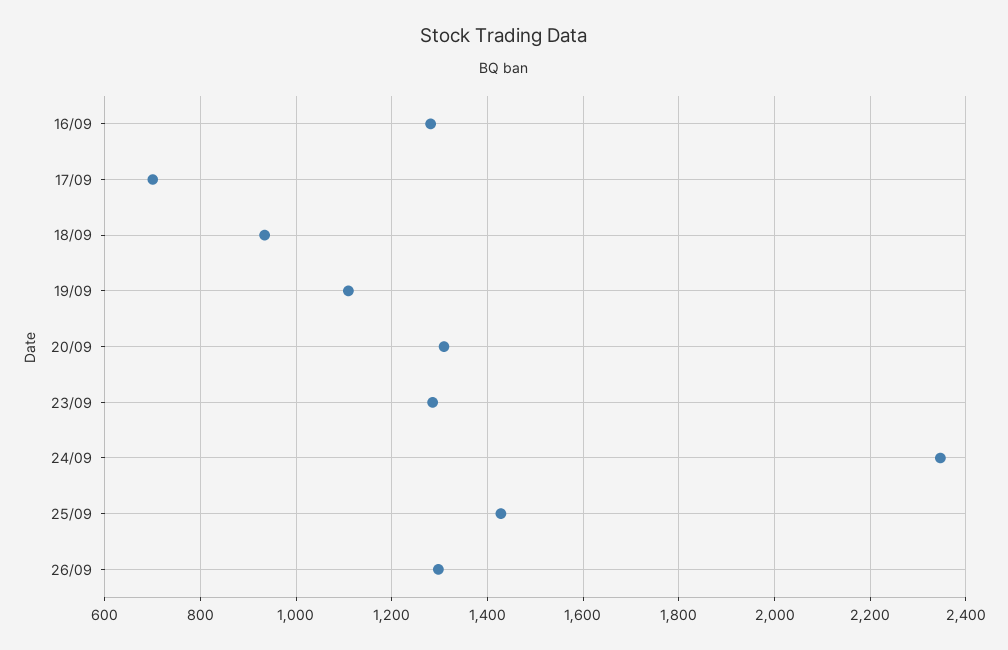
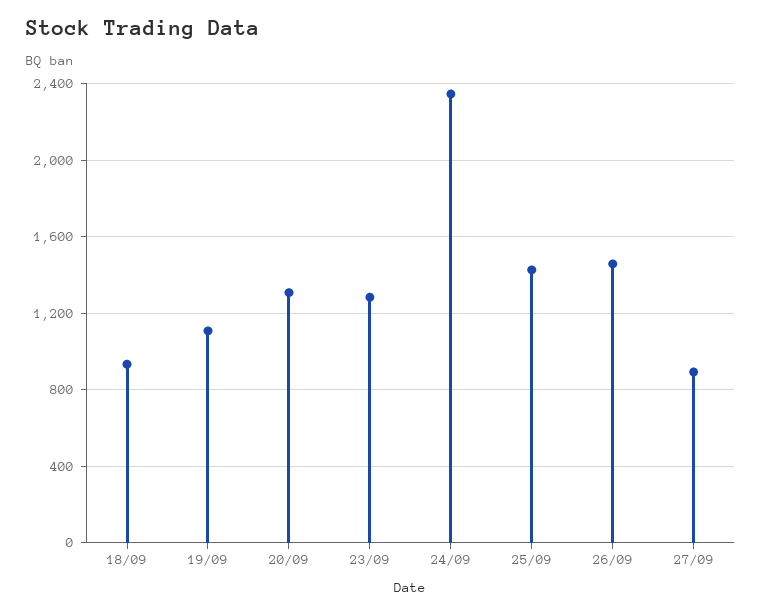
16/09: 1280 -> none
17/09: 700 -> none
26/09: 1300 -> 1450
27/09: none -> 900

